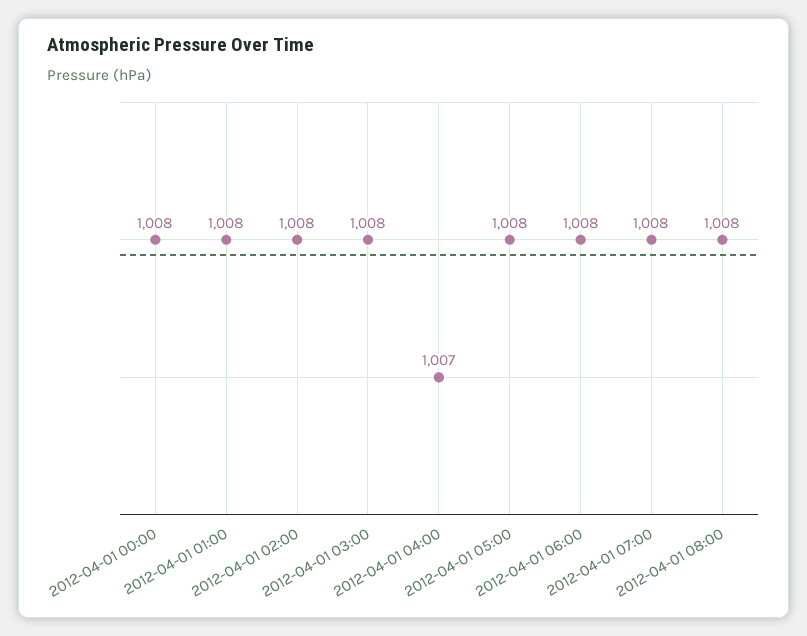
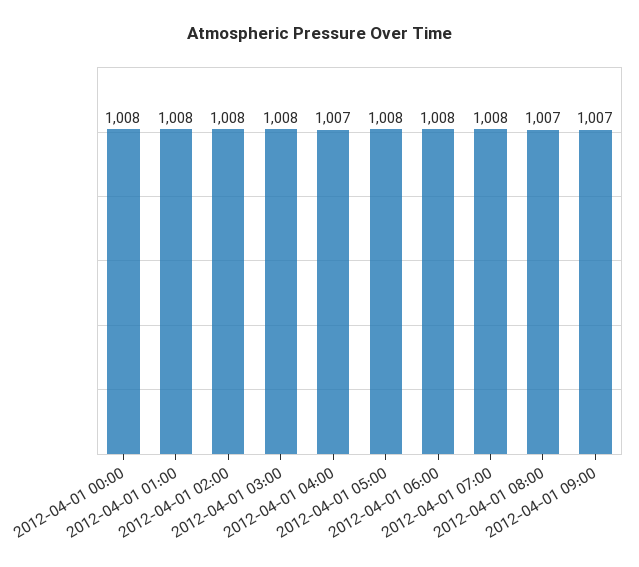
2012-04-01 08:00: 1008 -> 1007
2012-04-01 09:00: none -> 1007

